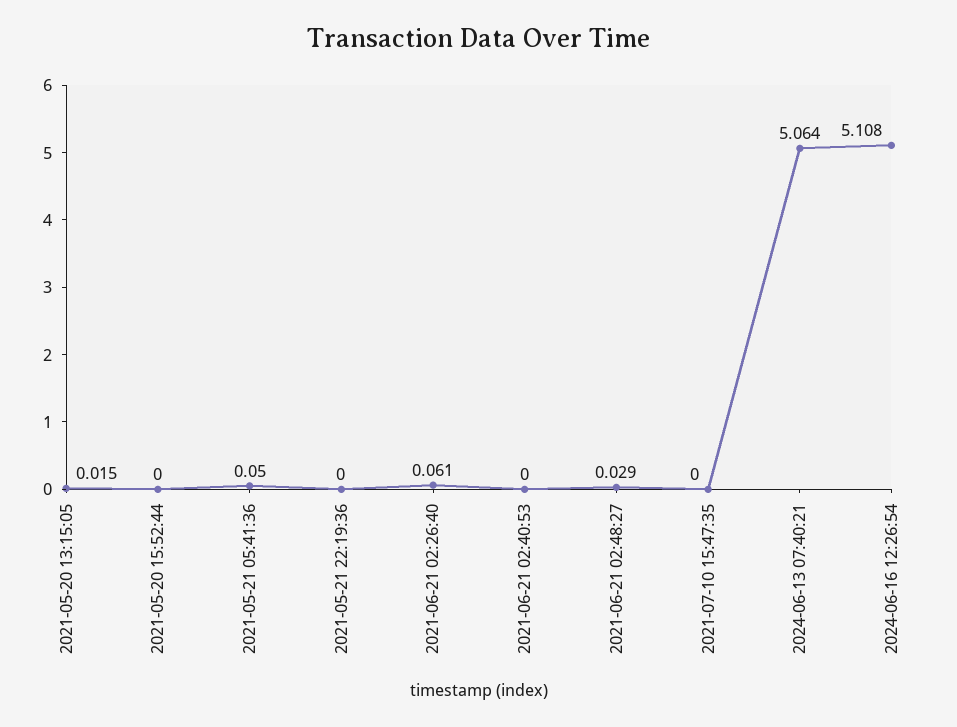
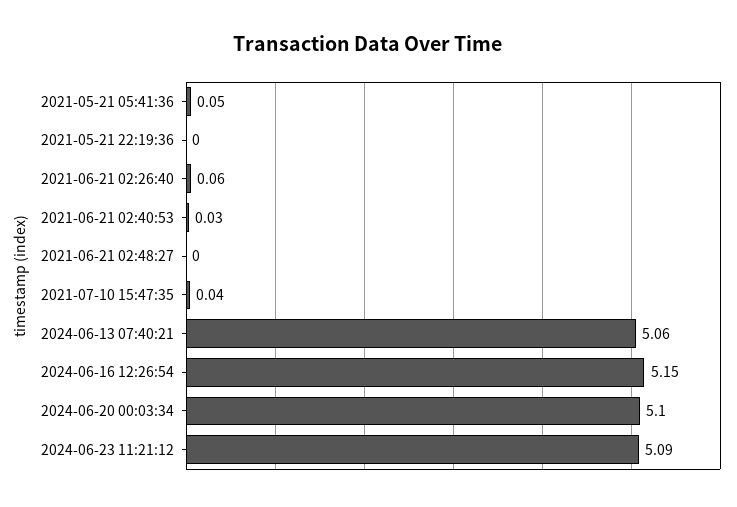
2021-05-20 13:15:05: 0.015 -> none
2021-05-20 15:52:44: 0 -> none
2021-06-21 02:40:53: 0 -> 0.03
2021-06-21 02:48:27: 0.029 -> 0
2021-07-10 15:47:35: 0 -> 0.04
2024-06-16 12:26:54: 5.108 -> 5.15
2024-06-20 00:03:34: none -> 5.1
2024-06-23 11:21:12: none -> 5.09

